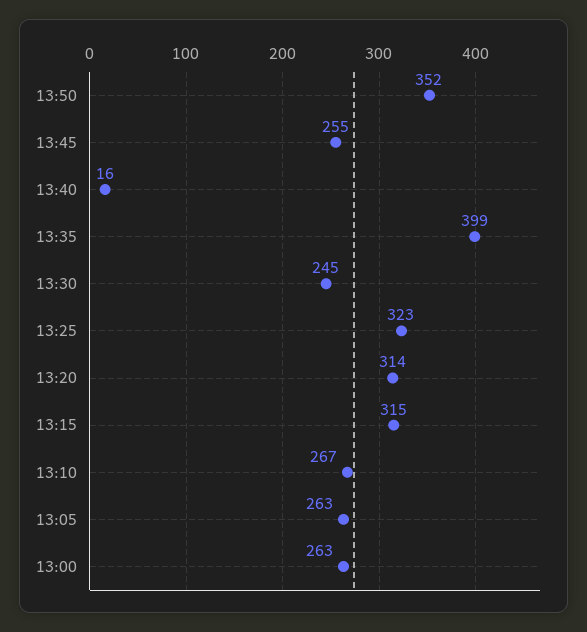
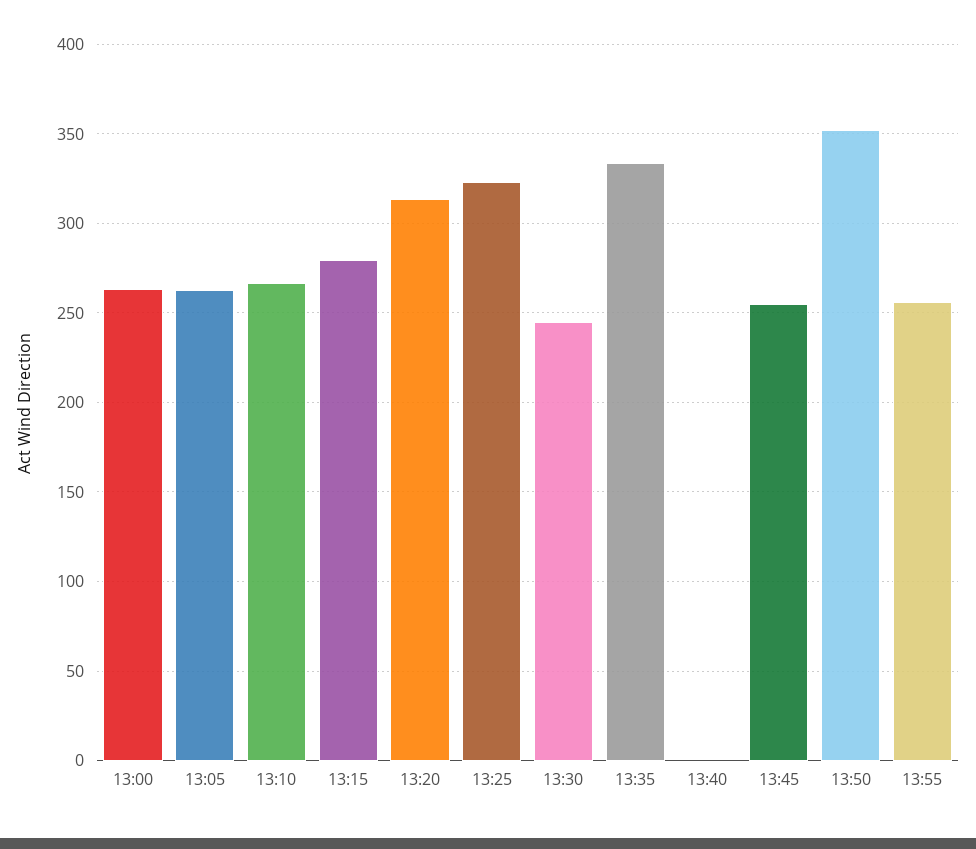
13:40: 16 -> 0
13:35: 399 -> 335
13:15: 315 -> 280
13:55: none -> 255

